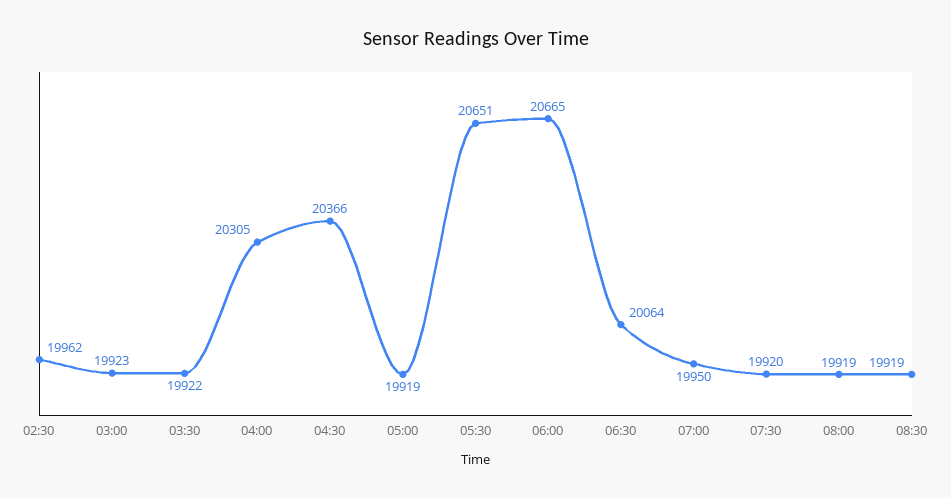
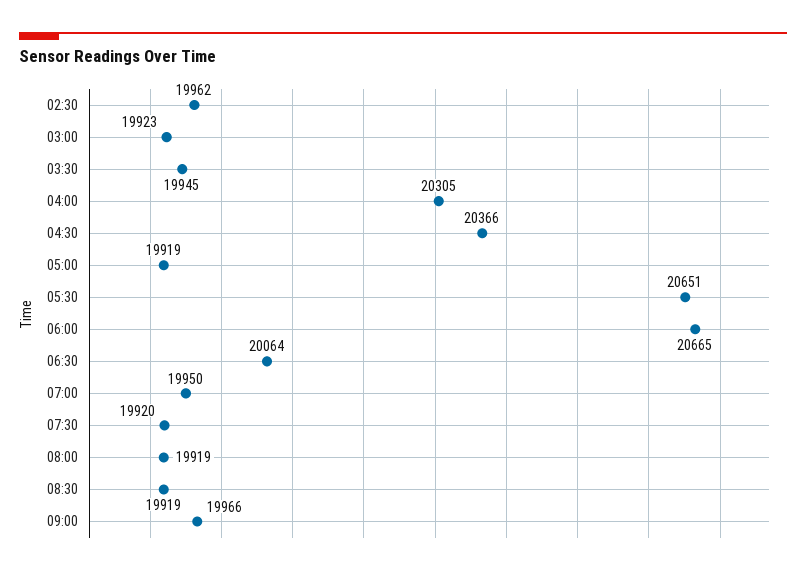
03:30: 19922 -> 19945
09:00: none -> 19966

